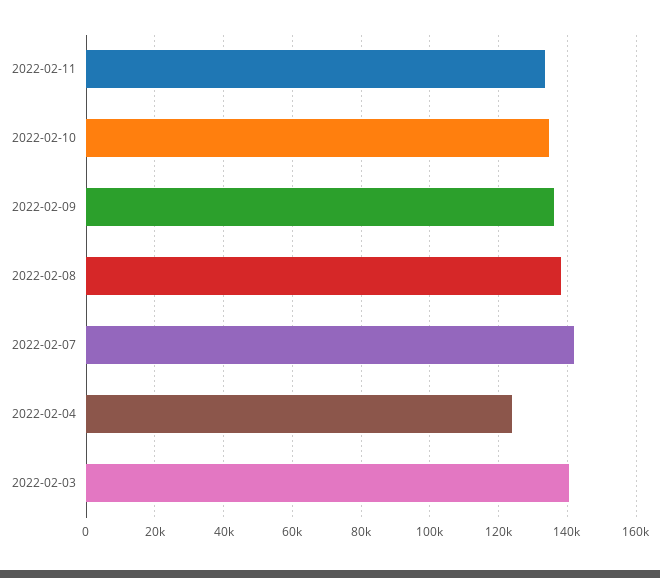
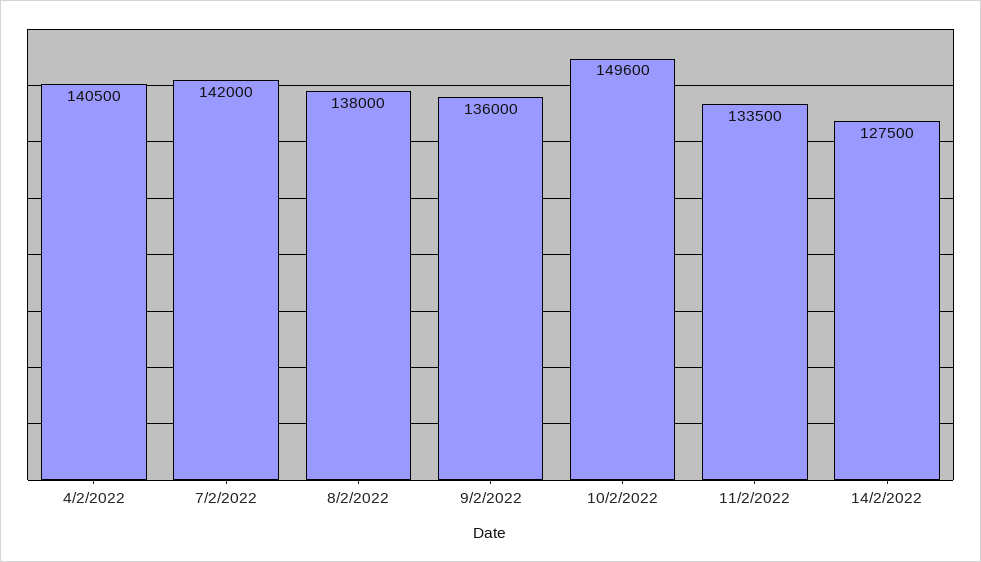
2022-02-10: 134000 -> 149600
2022-02-04: 124000 -> 140500
2022-02-03: 140000 -> none
14/2/2022: none -> 127500

